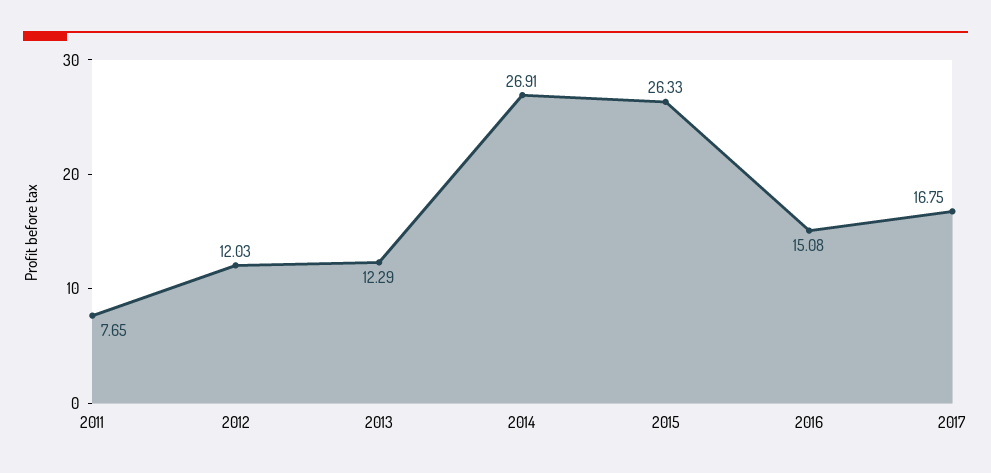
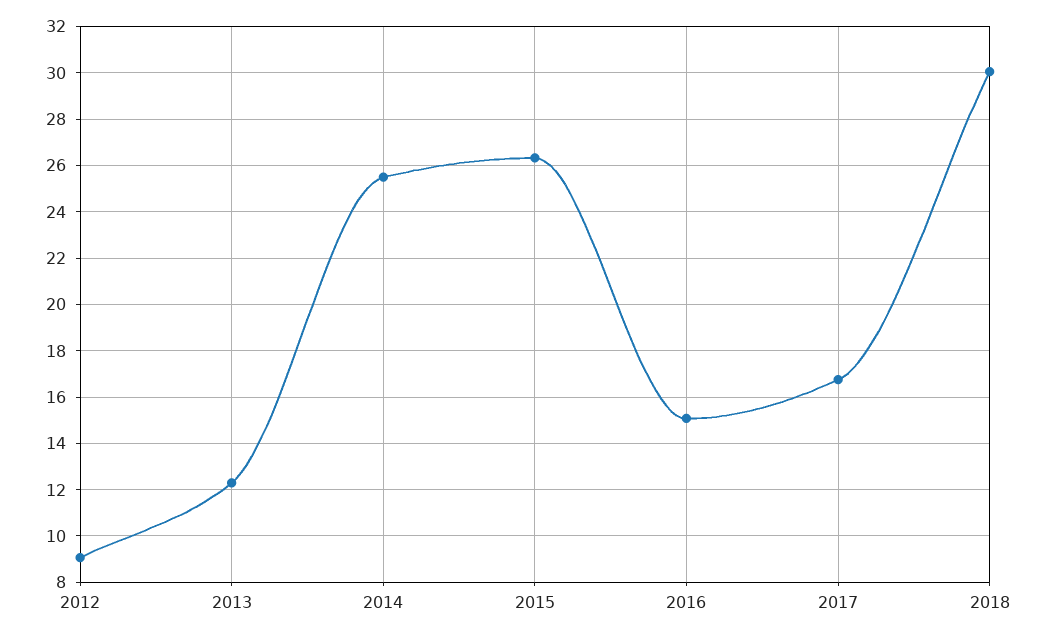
2011: 7.65 -> none
2012: 12.03 -> 9
2014: 26.91 -> 25.5
2018: none -> 30

